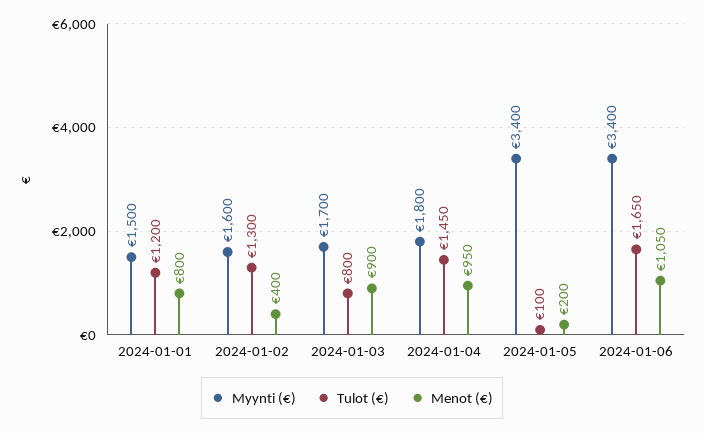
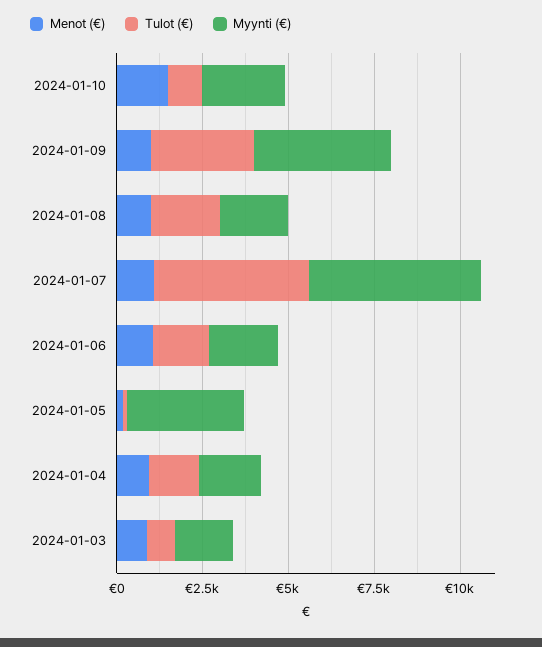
Myynti (€), 2024-01-01: 1500 -> none
Tulot (€), 2024-01-01: 1200 -> none
Menot (€), 2024-01-01: 800 -> none
Myynti (€), 2024-01-02: 1600 -> none
Tulot (€), 2024-01-02: 1300 -> none
Menot (€), 2024-01-02: 400 -> none
Myynti (€), 2024-01-06: 3400 -> 2000
Menot (€), 2024-01-10: none -> 1500
Tulot (€), 2024-01-10: none -> 1000
Myynti (€), 2024-01-10: none -> 2500
Menot (€), 2024-01-09: none -> 1000
Tulot (€), 2024-01-09: none -> 3000
Myynti (€), 2024-01-09: none -> 4000
Menot (€), 2024-01-08: none -> 1000
Tulot (€), 2024-01-08: none -> 2000
Myynti (€), 2024-01-08: none -> 2000
Menot (€), 2024-01-07: none -> 1000
Tulot (€), 2024-01-07: none -> 4500
Myynti (€), 2024-01-07: none -> 5000

